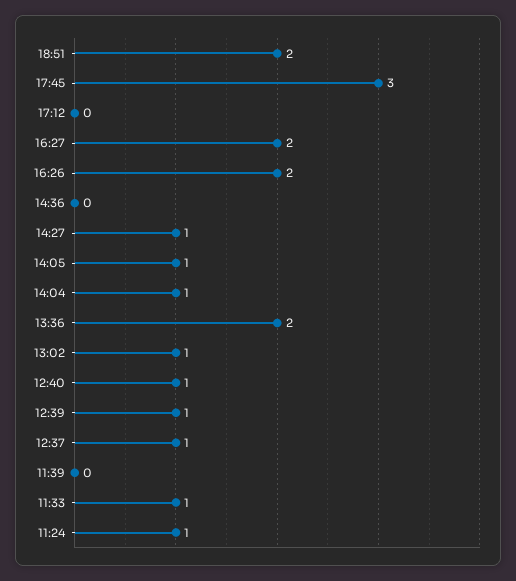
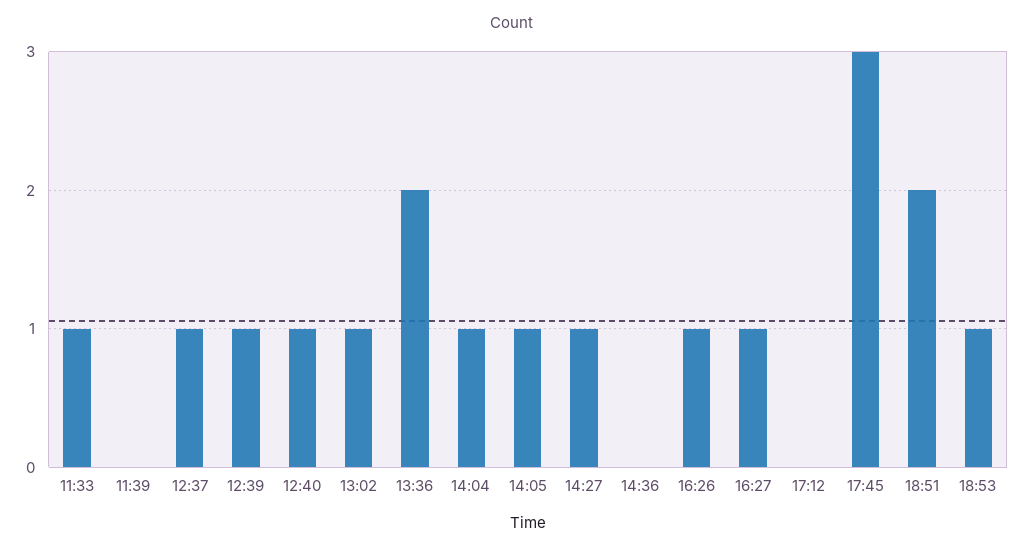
16:27: 2 -> 1
16:26: 2 -> 1
11:24: 1 -> none
18:53: none -> 1

